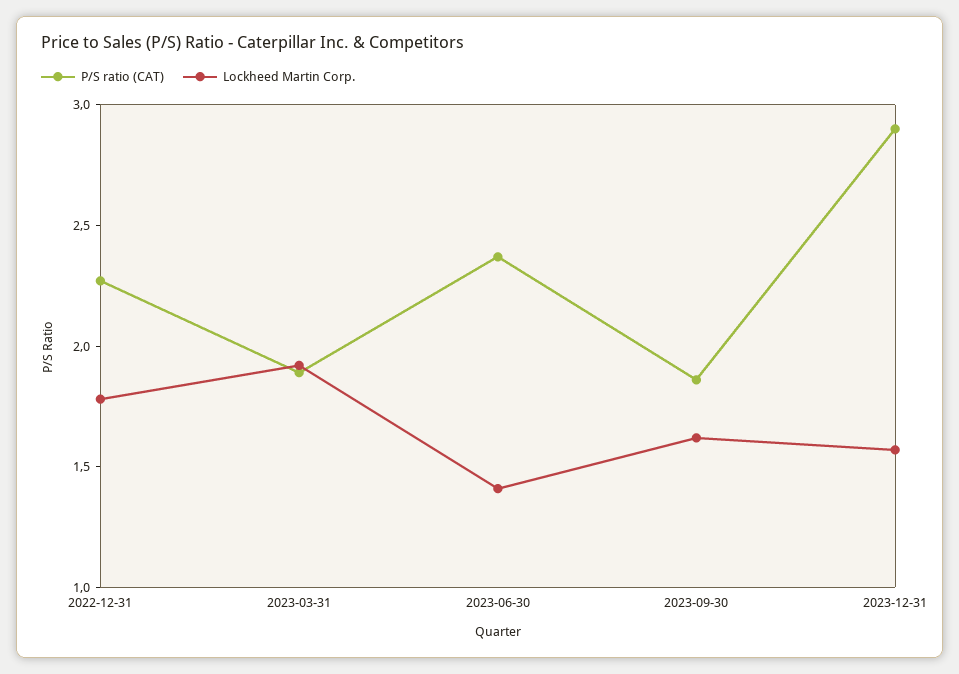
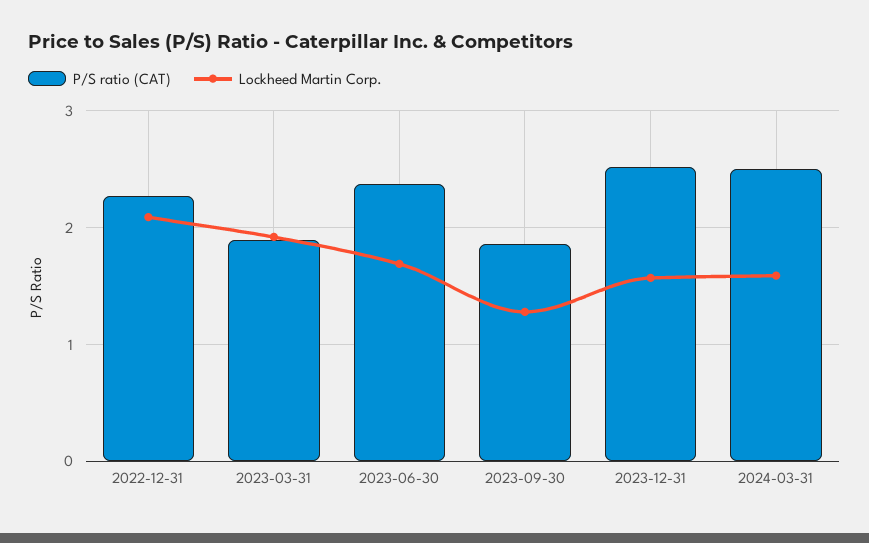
Lockheed Martin Corp., 2022-12-31: 1.8 -> 2.1
Lockheed Martin Corp., 2023-06-30: 1.4 -> 1.7
Lockheed Martin Corp., 2023-09-30: 1.6 -> 1.3
P/S ratio (CAT), 2023-12-31: 2.9 -> 2.5
P/S ratio (CAT), 2024-03-31: none -> 2.5
Lockheed Martin Corp., 2024-03-31: none -> 1.6

